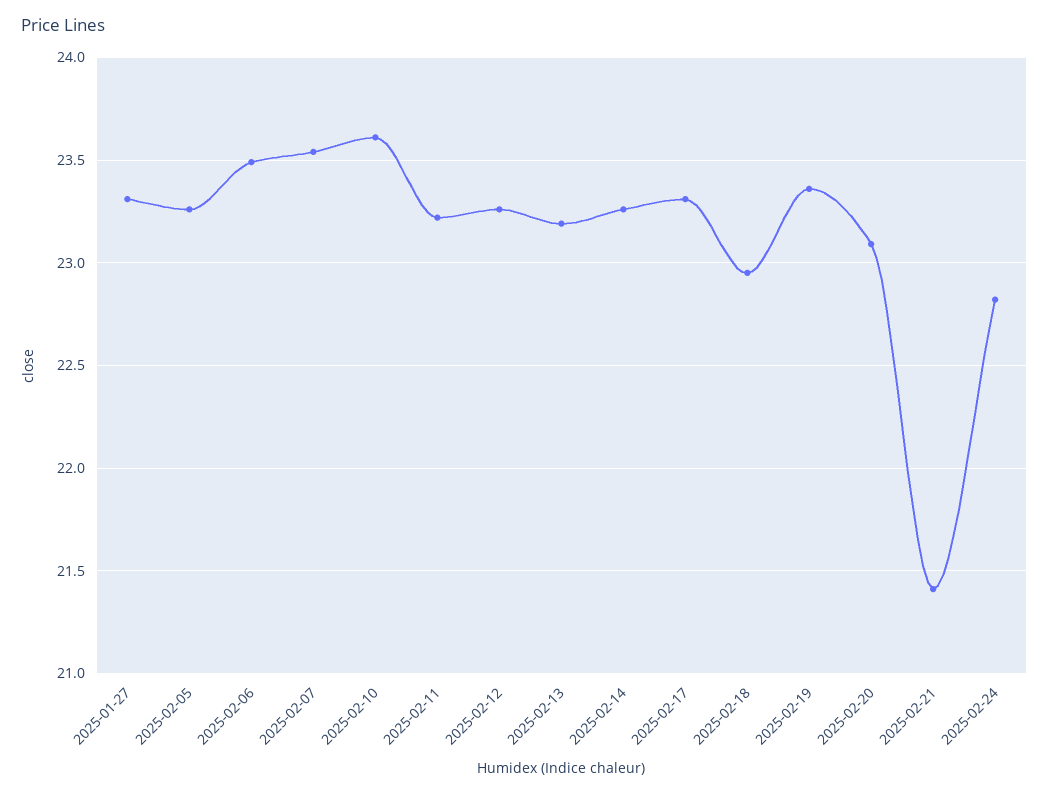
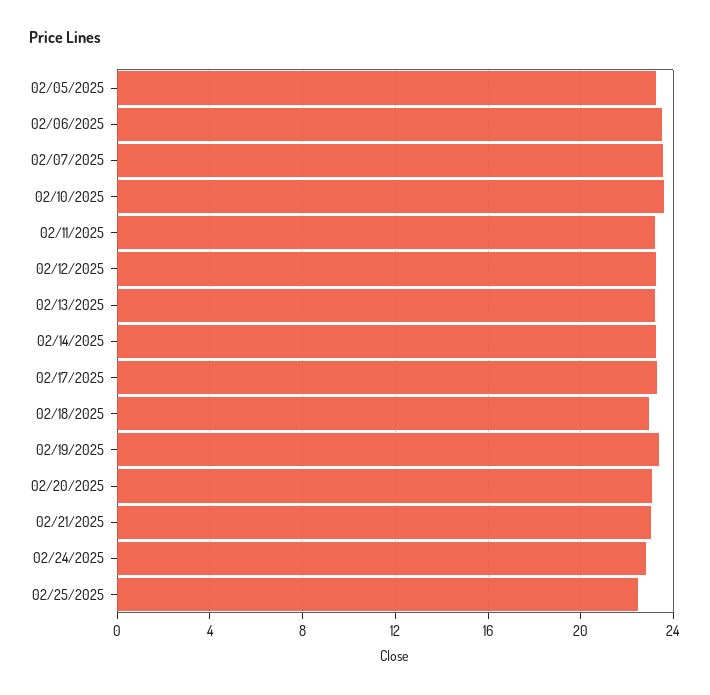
2025-01-27: 23.3 -> none
2025-02-21: 21.4 -> 23
02/25/2025: none -> 22.5

